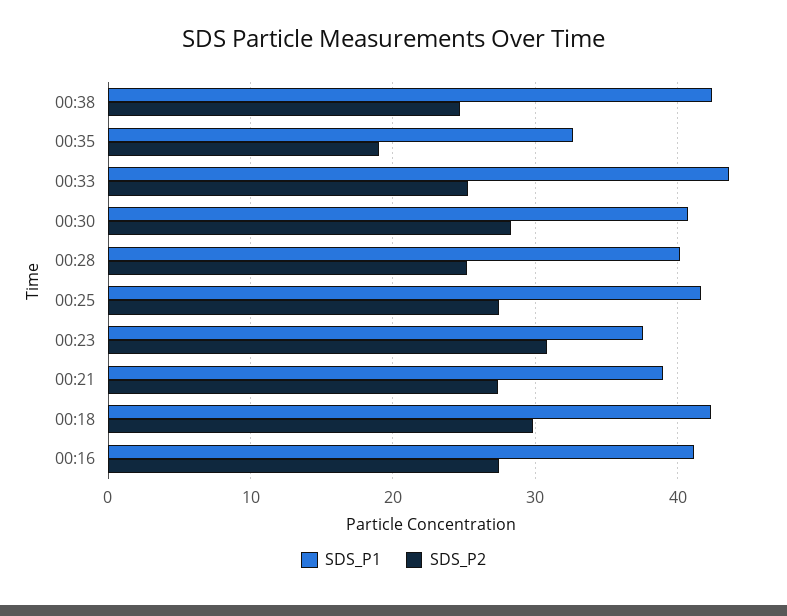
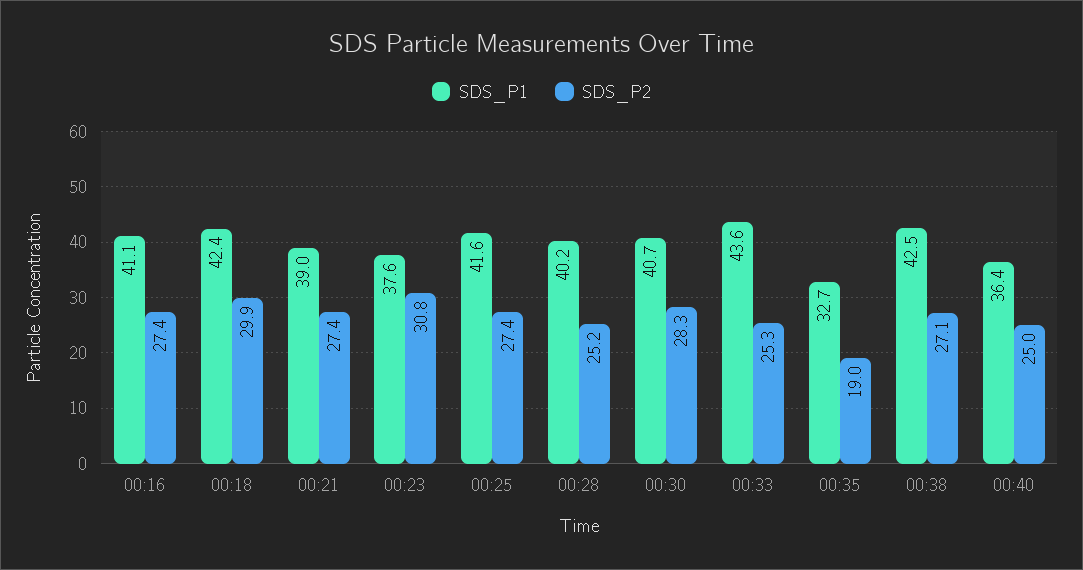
SDS_P2, 00:38: 25 -> 27.1
SDS_P1, 00:40: none -> 36.4
SDS_P2, 00:40: none -> 25

